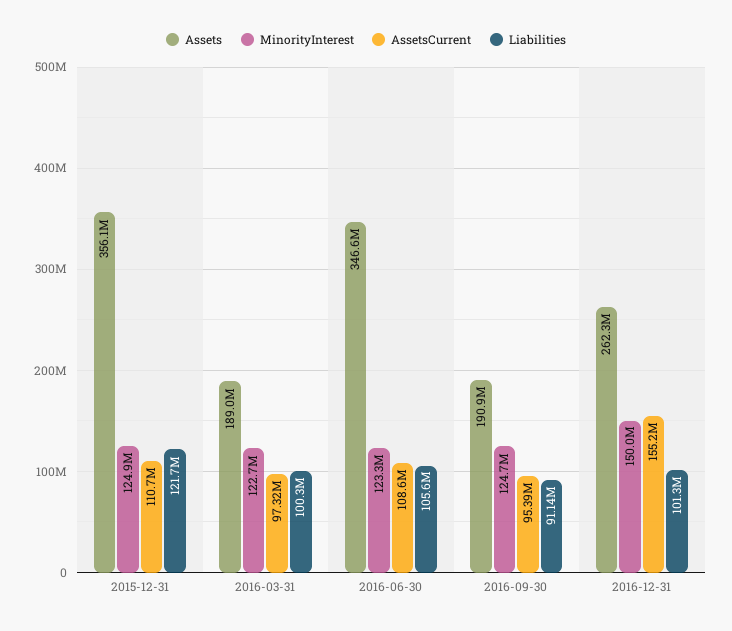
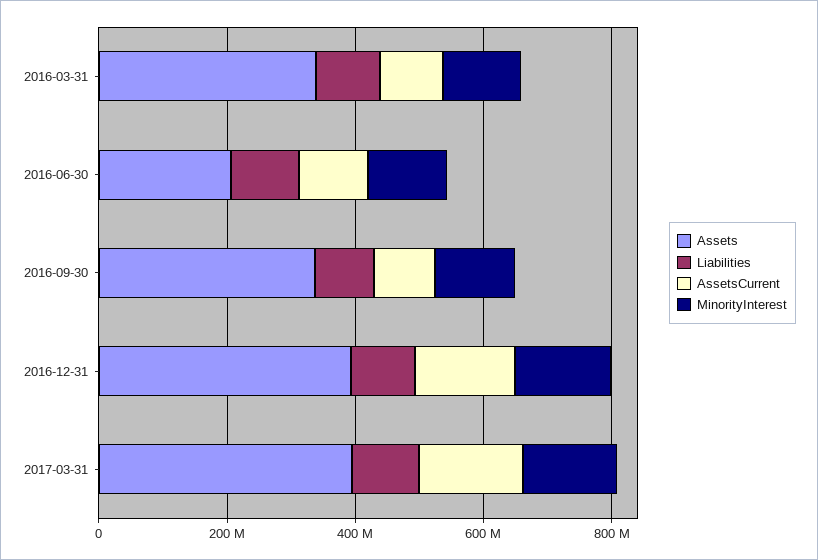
Assets, 2015-12-31: 356100000 -> none
MinorityInterest, 2015-12-31: 124900000 -> none
AssetsCurrent, 2015-12-31: 110700000 -> none
Liabilities, 2015-12-31: 121700000 -> none
Assets, 2016-03-31: 189000000 -> 350000000
Assets, 2016-06-30: 346600000 -> 200000000
Assets, 2016-09-30: 190900000 -> 350000000
Assets, 2016-12-31: 262300000 -> 400000000
Assets, 2017-03-31: none -> 400000000
Liabilities, 2017-03-31: none -> 100000000
AssetsCurrent, 2017-03-31: none -> 150000000
MinorityInterest, 2017-03-31: none -> 150000000

